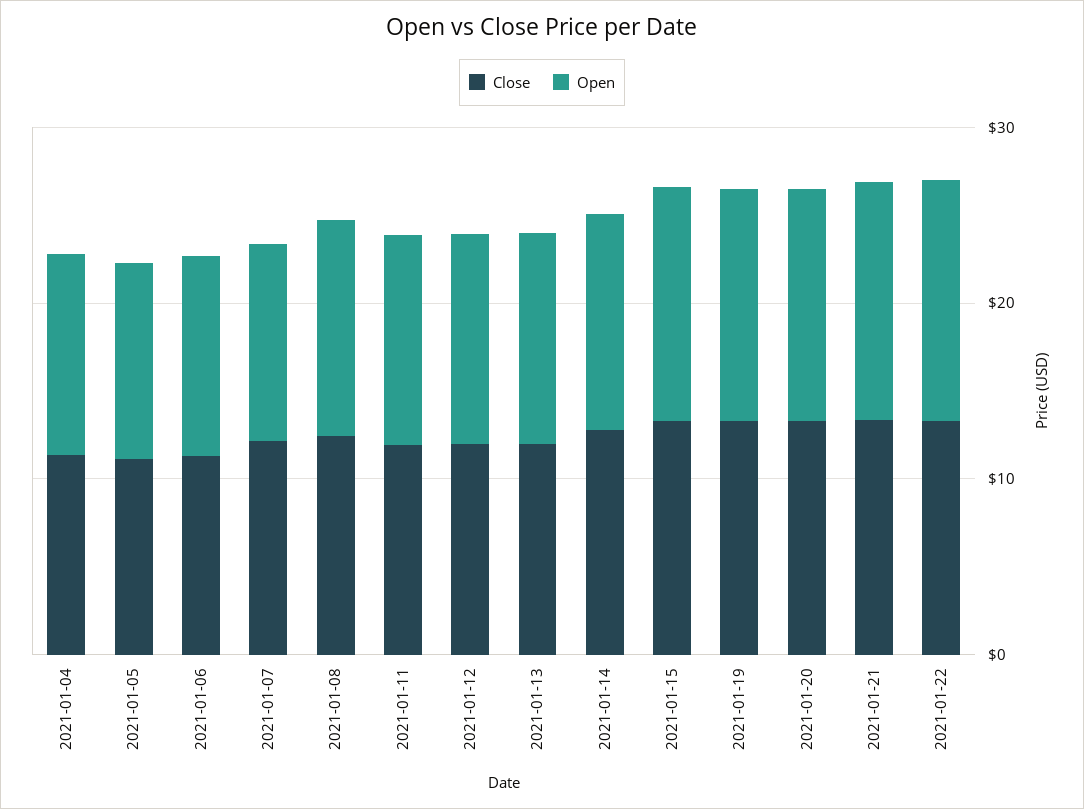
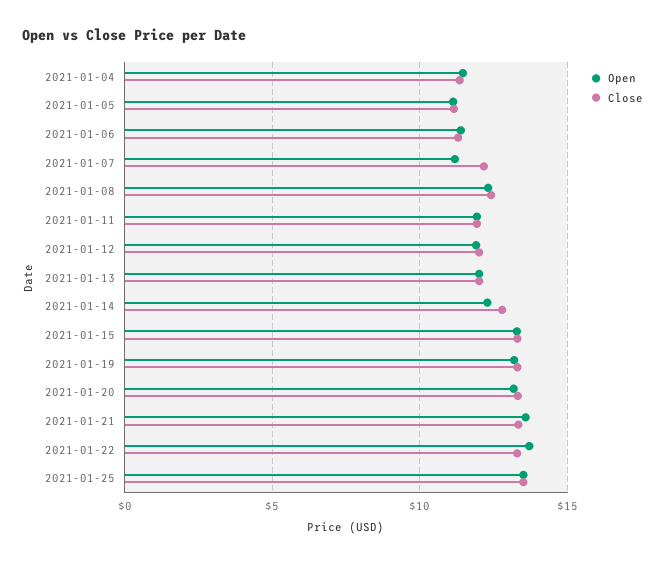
Open, 2021-01-25: none -> 13.5
Close, 2021-01-25: none -> 13.5

